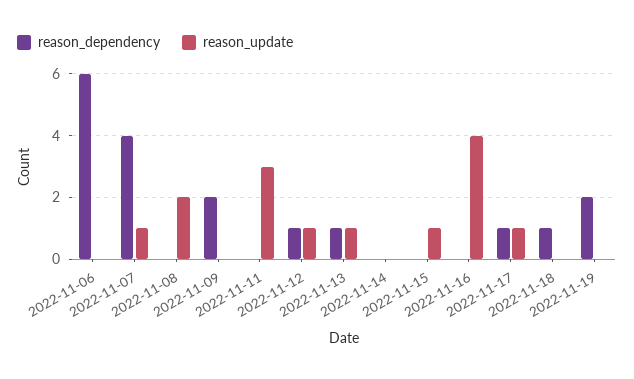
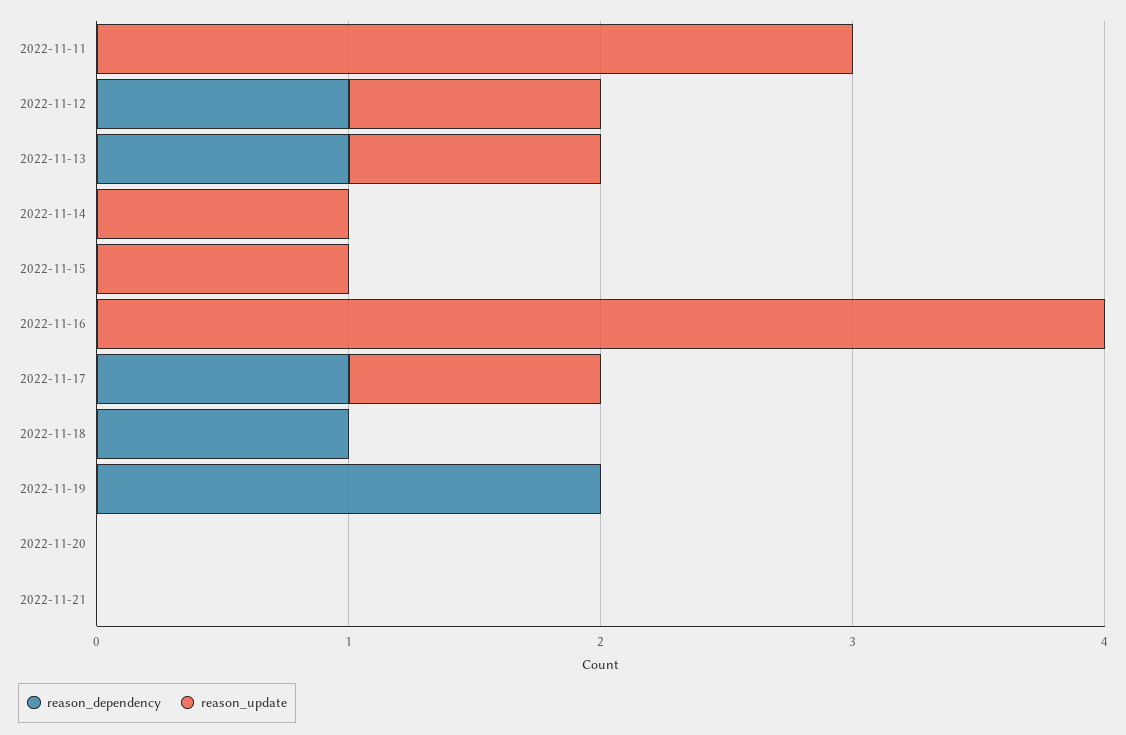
reason_dependency, 2022-11-06: 6 -> none
reason_update, 2022-11-06: 0 -> none
reason_dependency, 2022-11-07: 4 -> none
reason_update, 2022-11-07: 1 -> none
reason_dependency, 2022-11-08: 0 -> none
reason_update, 2022-11-08: 2 -> none
reason_dependency, 2022-11-09: 2 -> none
reason_update, 2022-11-09: 0 -> none
reason_update, 2022-11-14: 0 -> 1
reason_dependency, 2022-11-20: none -> 0
reason_update, 2022-11-20: none -> 0
reason_dependency, 2022-11-21: none -> 0
reason_update, 2022-11-21: none -> 0

